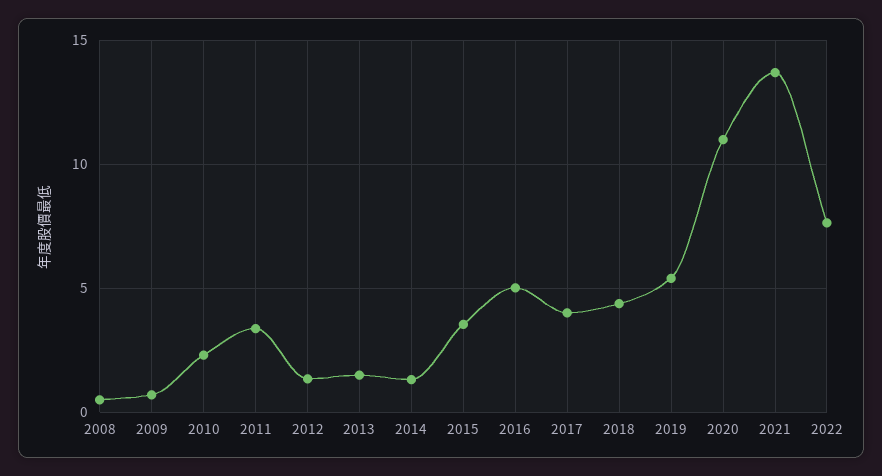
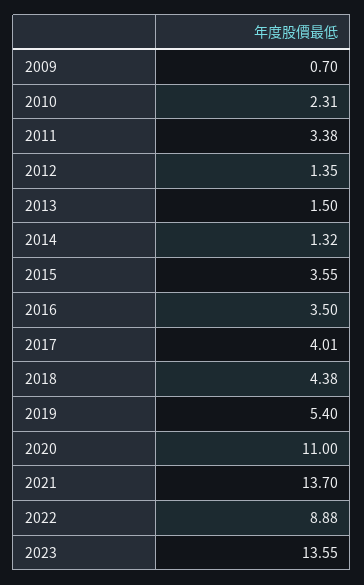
2008: 0.5 -> none
2016: 5 -> 3.5
2022: 7.5 -> 8.88
2023: none -> 13.55

